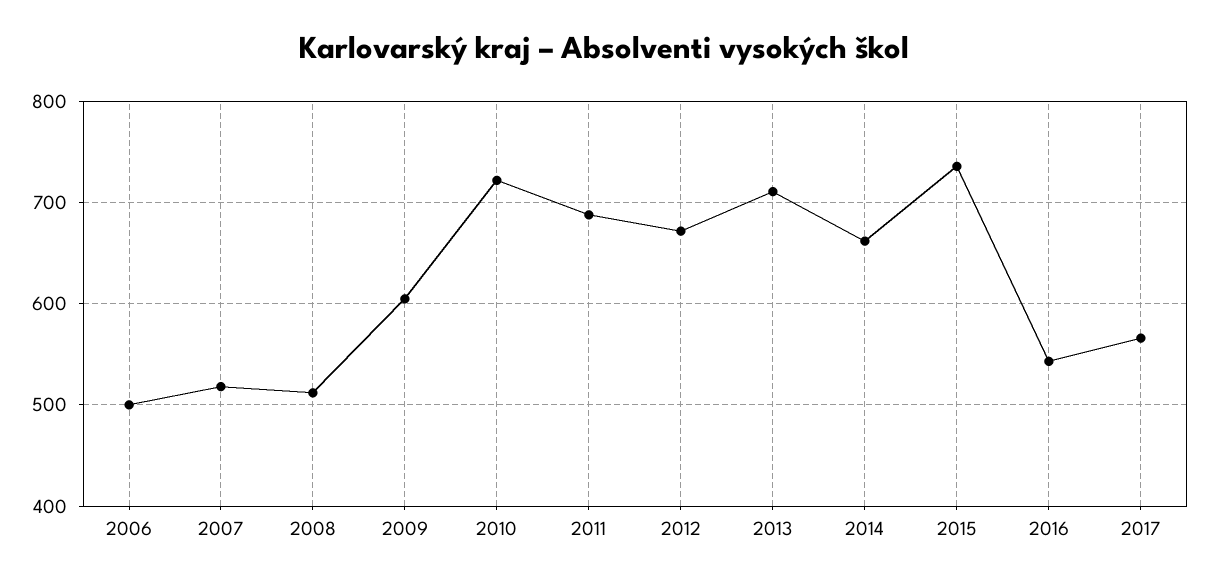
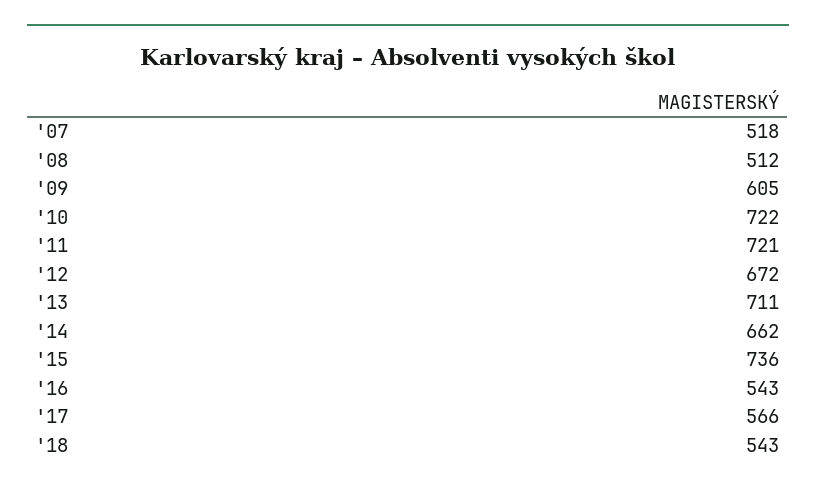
2006: 500 -> none
2011: 690 -> 721
'18: none -> 543

